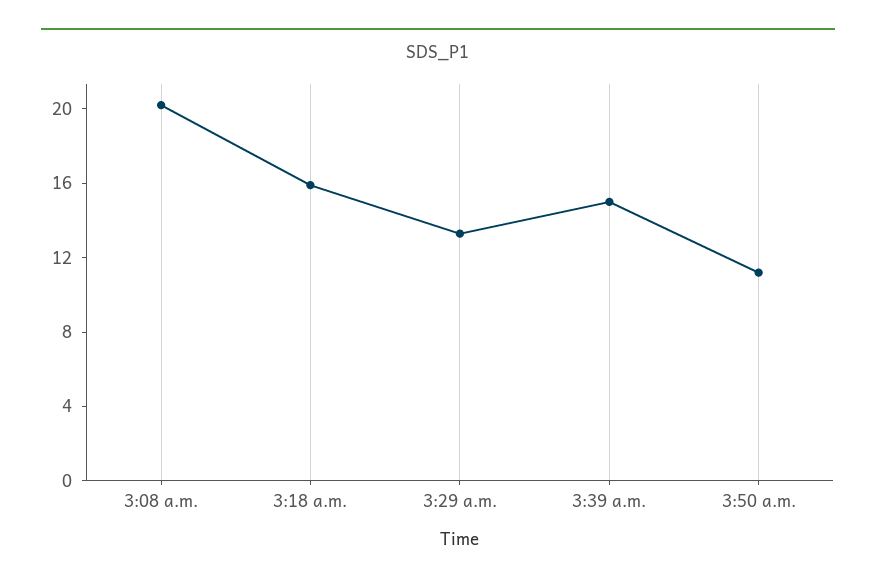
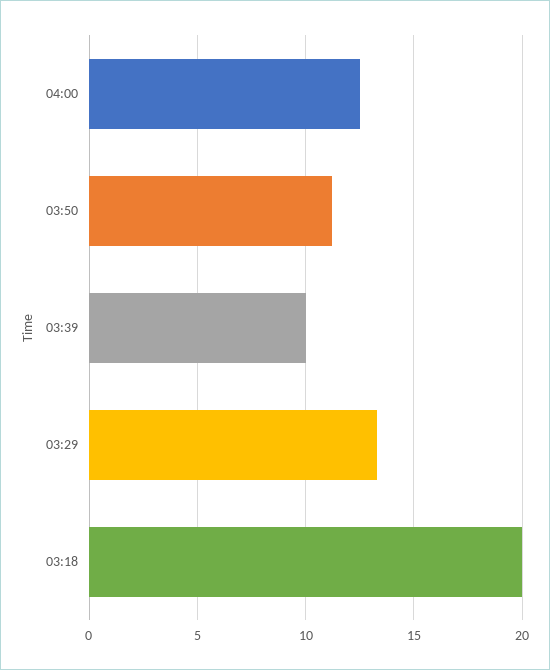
3:08 a.m.: 20 -> none
3:18 a.m.: 16 -> 20
3:39 a.m.: 15 -> 10
04:00: none -> 12.5

